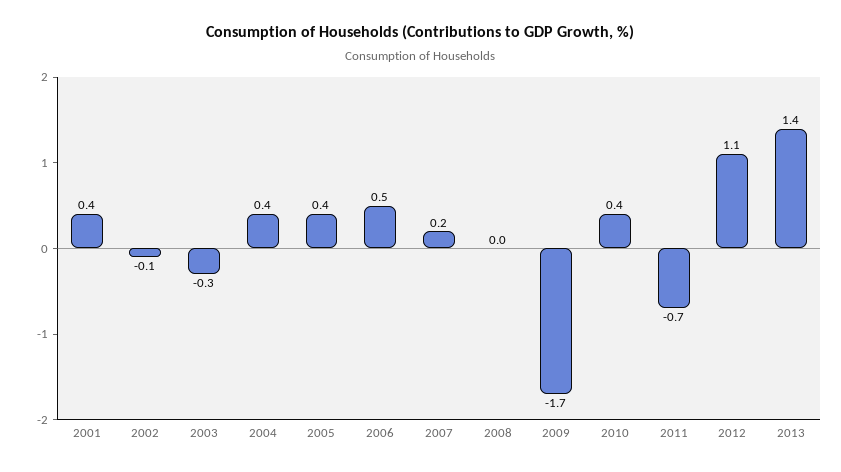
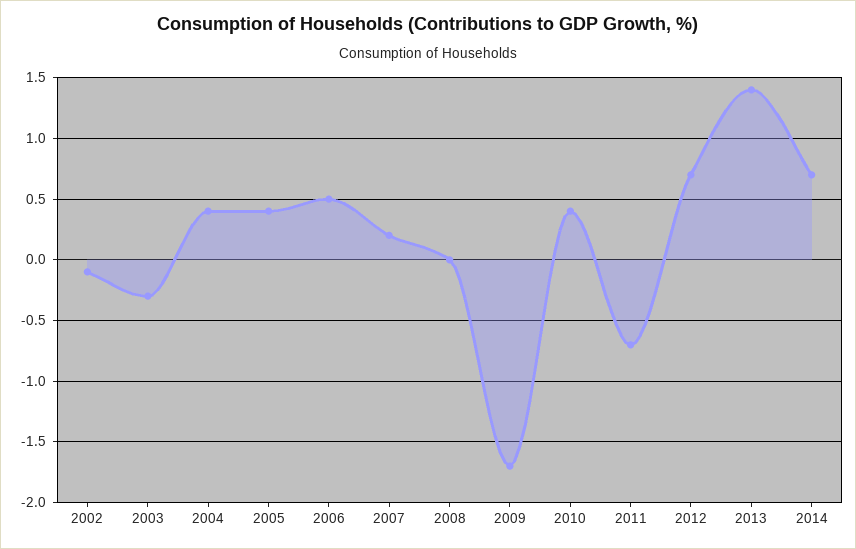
2001: 0.4 -> none
2012: 1.1 -> 0.7
2014: none -> 0.7

